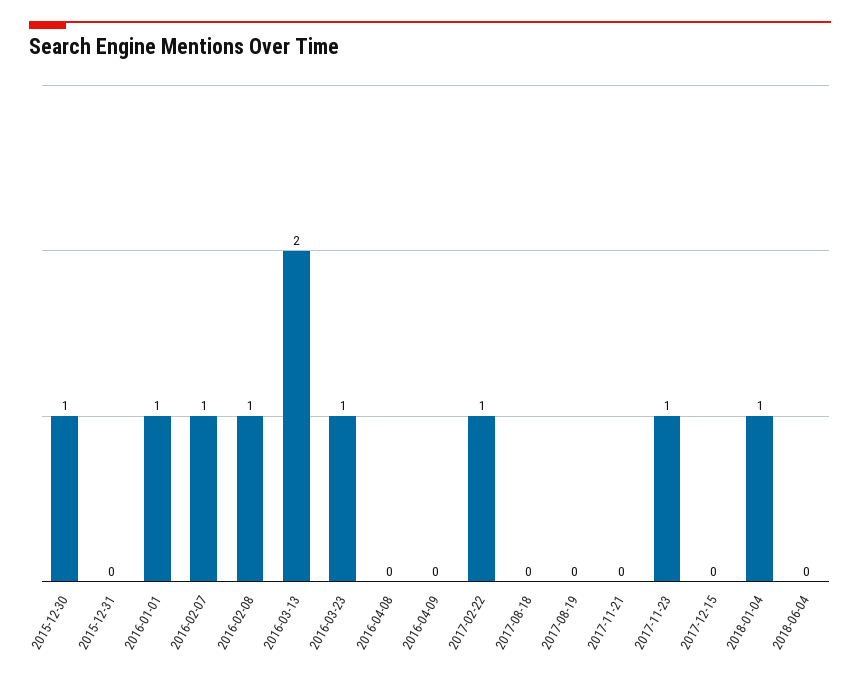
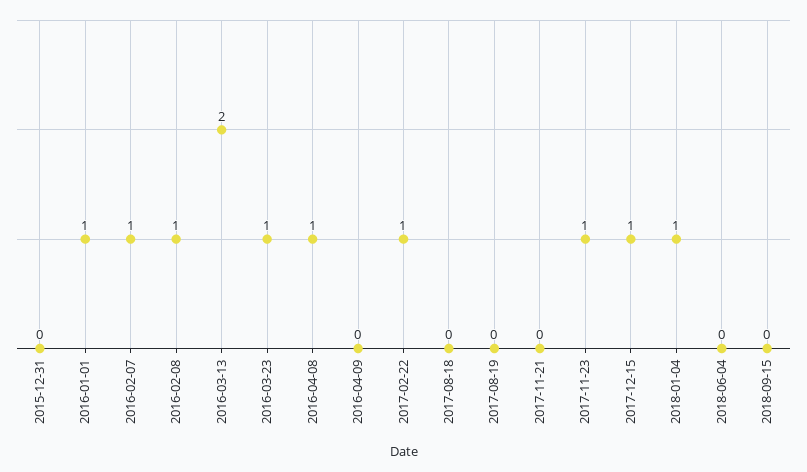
2015-12-30: 1 -> none
2016-04-08: 0 -> 1
2017-12-15: 0 -> 1
2018-09-15: none -> 0

